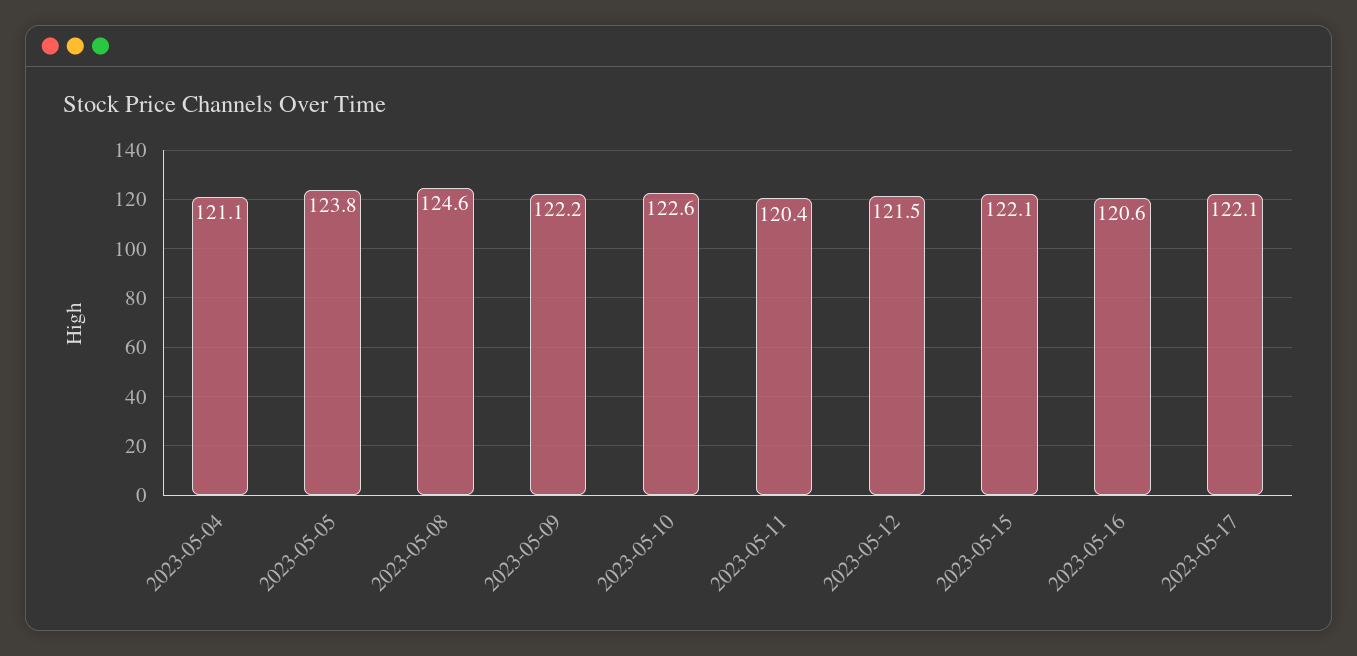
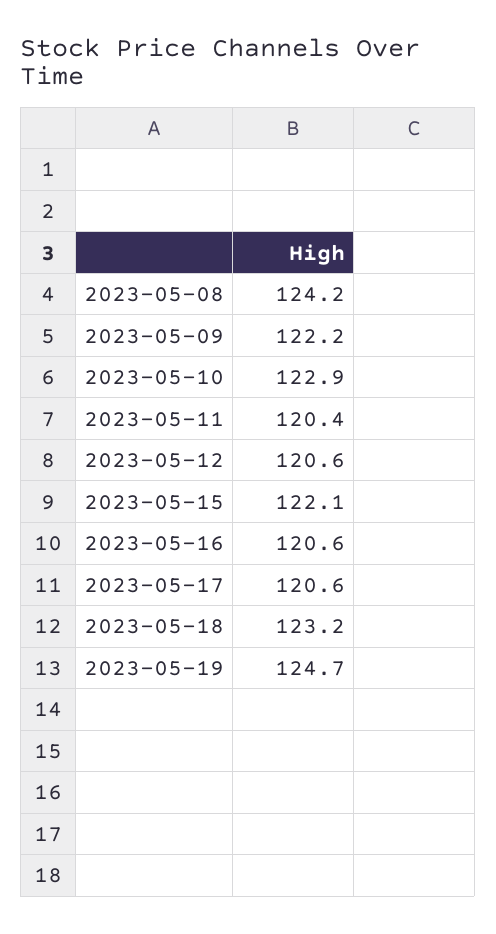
2023-05-04: 121.1 -> none
2023-05-05: 123.8 -> none
2023-05-08: 124.6 -> 124.2
2023-05-10: 122.6 -> 122.9
2023-05-12: 121.5 -> 120.6
2023-05-17: 122.1 -> 120.6
2023-05-18: none -> 123.2
2023-05-19: none -> 124.7

